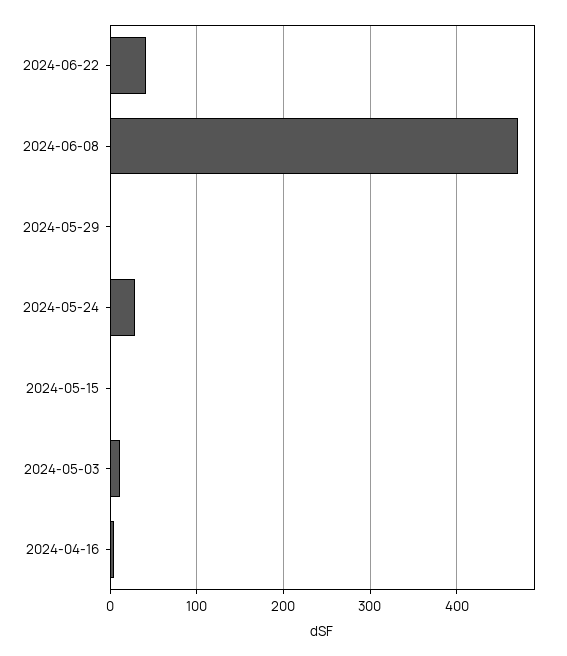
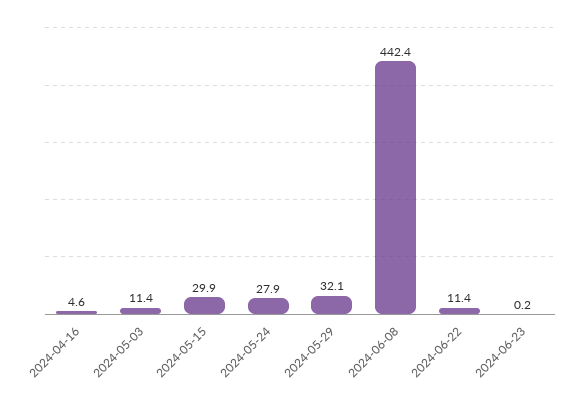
2024-06-22: 40 -> 11.4
2024-06-08: 470 -> 442.4
2024-05-29: 0 -> 32.1
2024-05-15: 0 -> 29.9
2024-06-23: none -> 0.2

